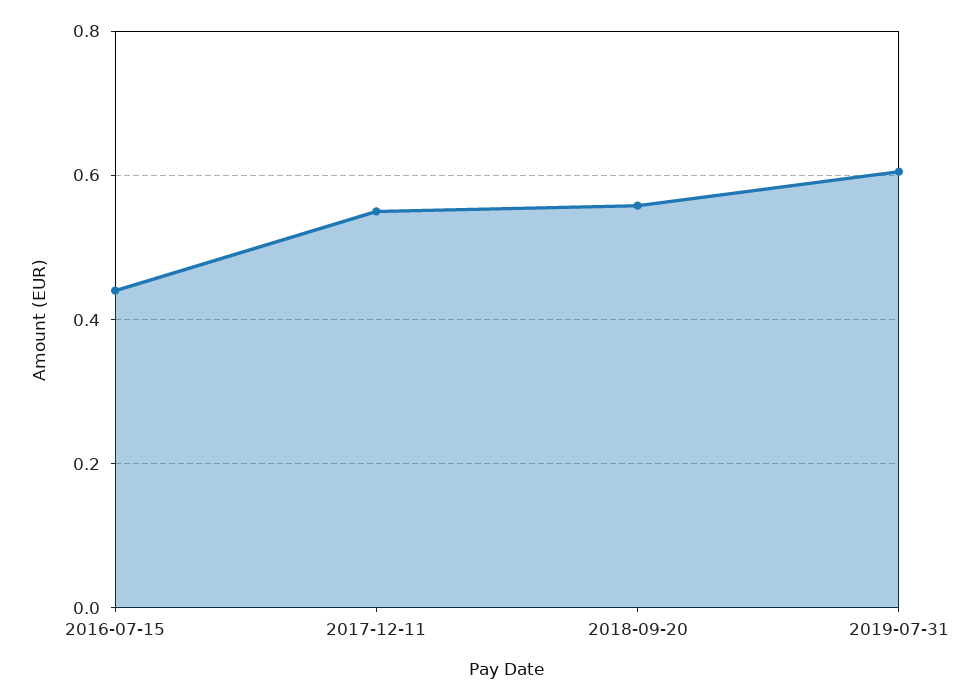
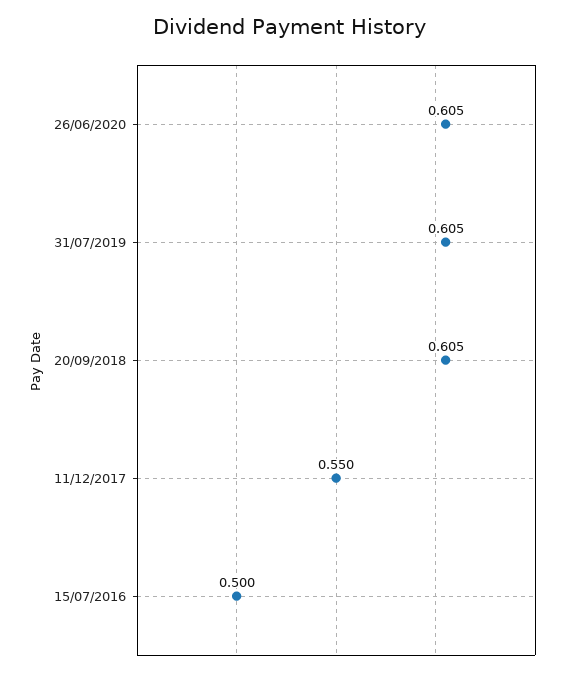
2016-07-15: 0.44 -> 0.5
2018-09-20: 0.56 -> 0.605
26/06/2020: none -> 0.605

